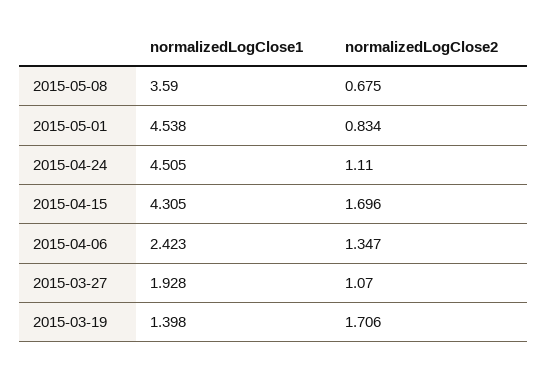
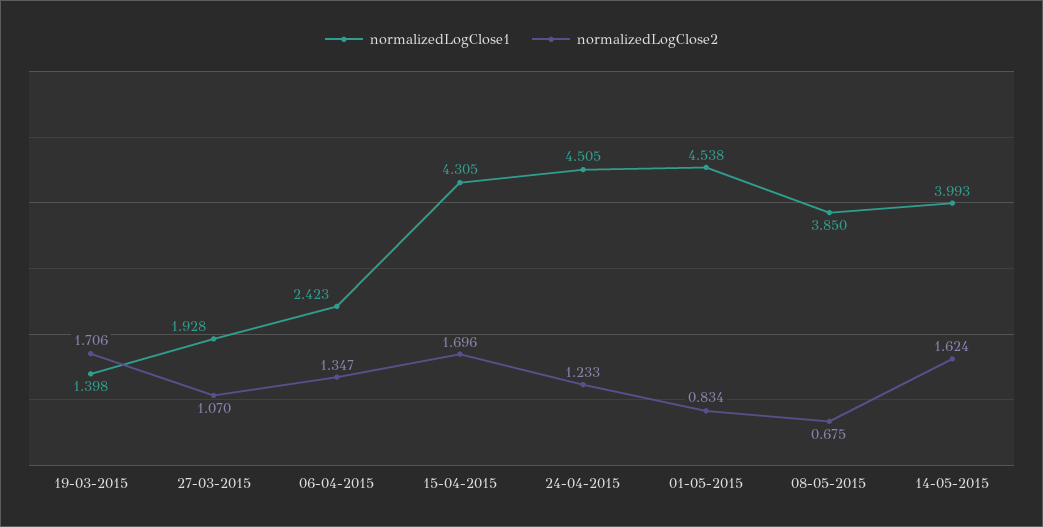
normalizedLogClose1, 2015-05-08: 3.59 -> 3.85
normalizedLogClose2, 2015-04-24: 1.11 -> 1.233
normalizedLogClose1, 14-05-2015: none -> 3.993
normalizedLogClose2, 14-05-2015: none -> 1.624

